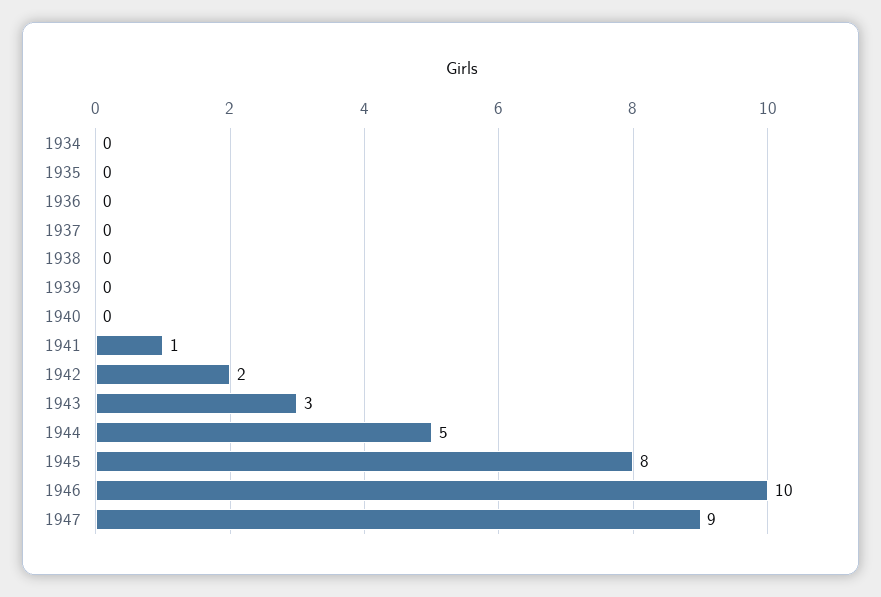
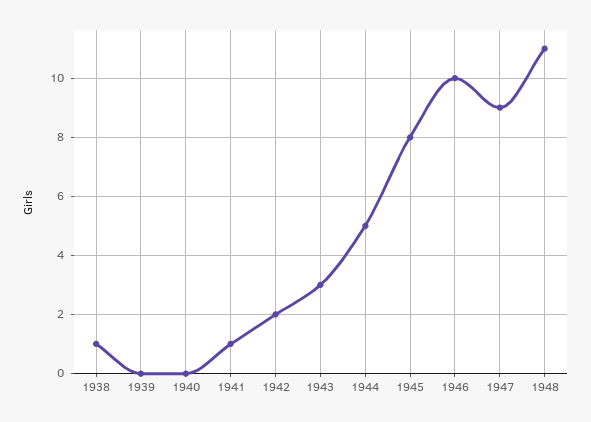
1934: 0 -> none
1935: 0 -> none
1936: 0 -> none
1937: 0 -> none
1938: 0 -> 1
1948: none -> 11

